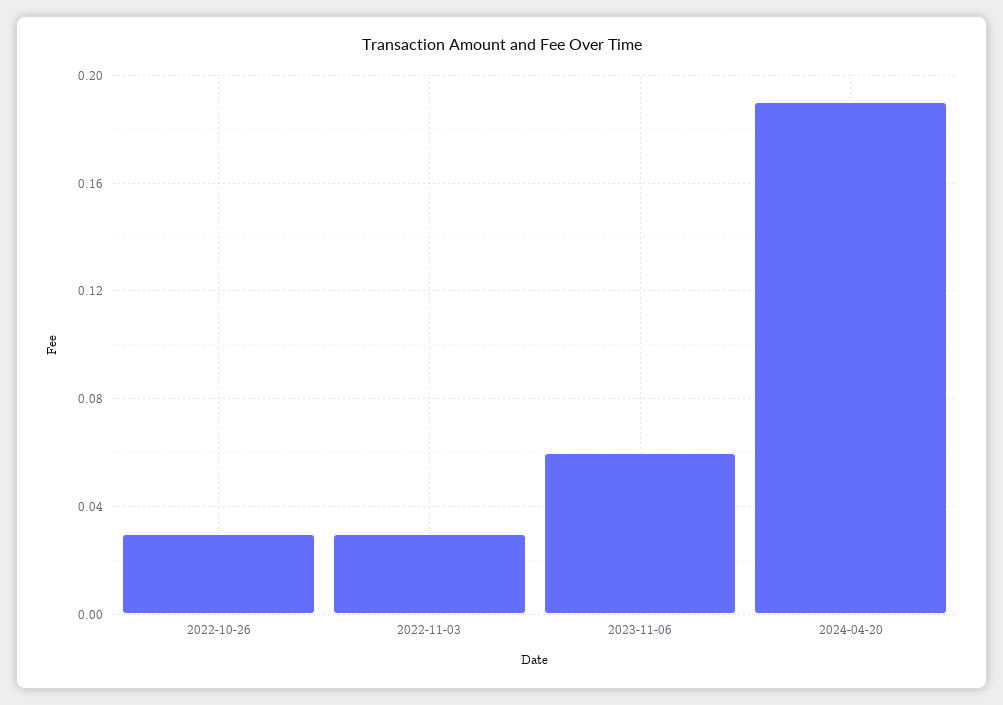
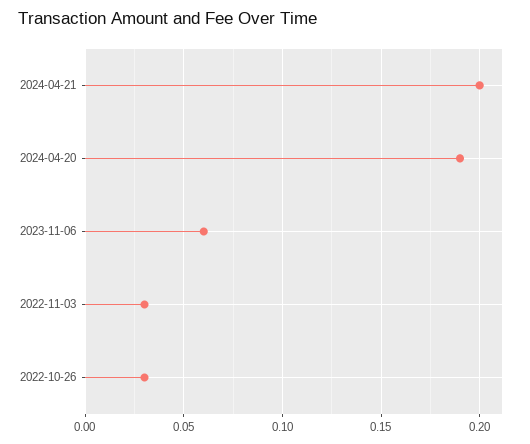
2024-04-21: none -> 0.2

